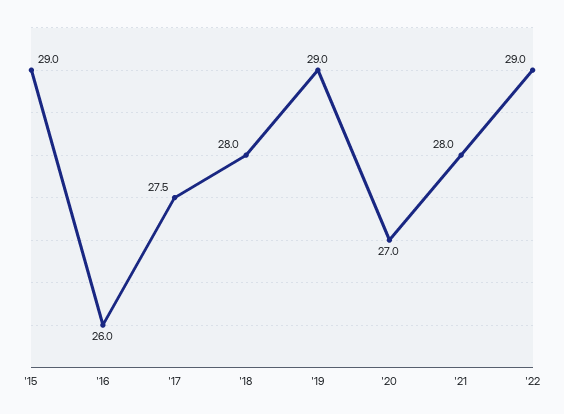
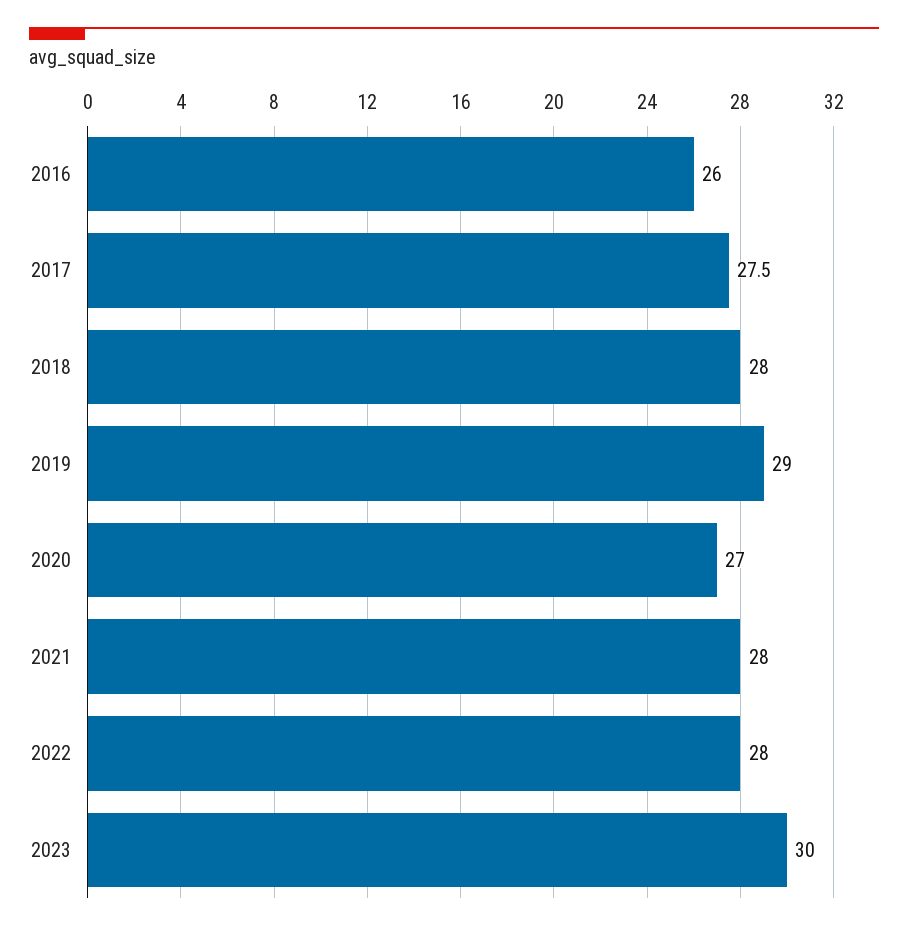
'15: 29 -> none
'22: 29 -> 28
2023: none -> 30

